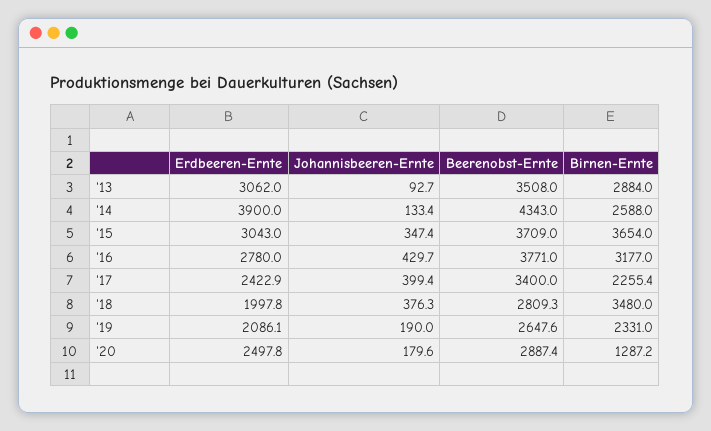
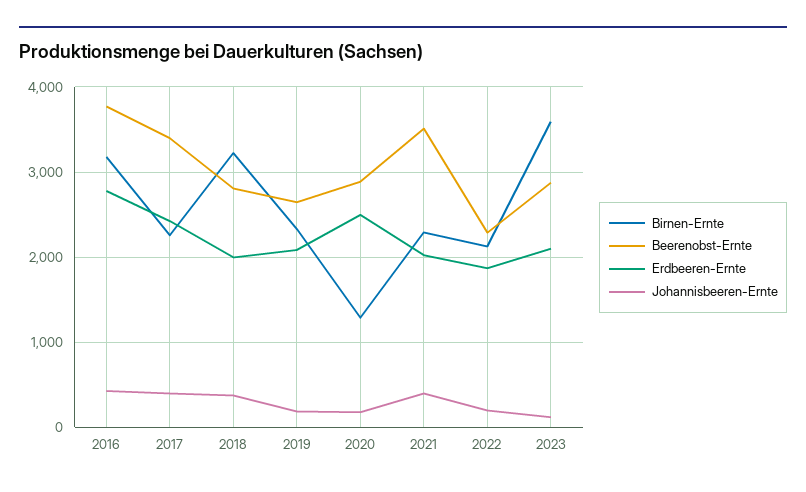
Erdbeeren-Ernte, '13: 3062 -> none
Johannisbeeren-Ernte, '13: 92.7 -> none
Beerenobst-Ernte, '13: 3508 -> none
Birnen-Ernte, '13: 2884 -> none
Erdbeeren-Ernte, '14: 3900 -> none
Johannisbeeren-Ernte, '14: 133.4 -> none
Beerenobst-Ernte, '14: 4343 -> none
Birnen-Ernte, '14: 2588 -> none
Erdbeeren-Ernte, '15: 3043 -> none
Johannisbeeren-Ernte, '15: 347.4 -> none
Beerenobst-Ernte, '15: 3709 -> none
Birnen-Ernte, '15: 3654 -> none
Birnen-Ernte, '18: 3480 -> 3200
Birnen-Ernte, 2021: none -> 2300
Beerenobst-Ernte, 2021: none -> 3500
Erdbeeren-Ernte, 2021: none -> 2000
Johannisbeeren-Ernte, 2021: none -> 400
Birnen-Ernte, 2022: none -> 2100
Beerenobst-Ernte, 2022: none -> 2300
Erdbeeren-Ernte, 2022: none -> 1900
Johannisbeeren-Ernte, 2022: none -> 200
Birnen-Ernte, 2023: none -> 3600
Beerenobst-Ernte, 2023: none -> 2900
Erdbeeren-Ernte, 2023: none -> 2100
Johannisbeeren-Ernte, 2023: none -> 100

